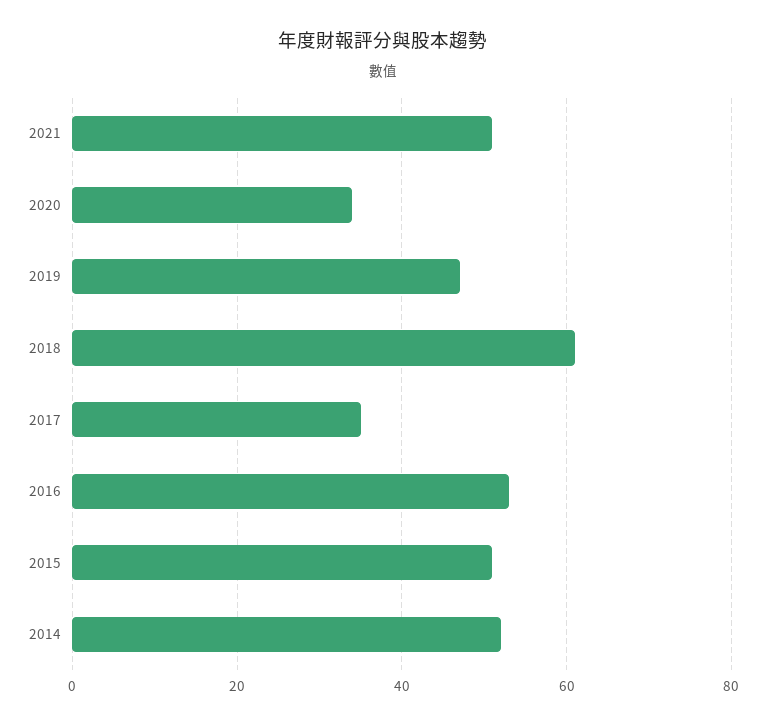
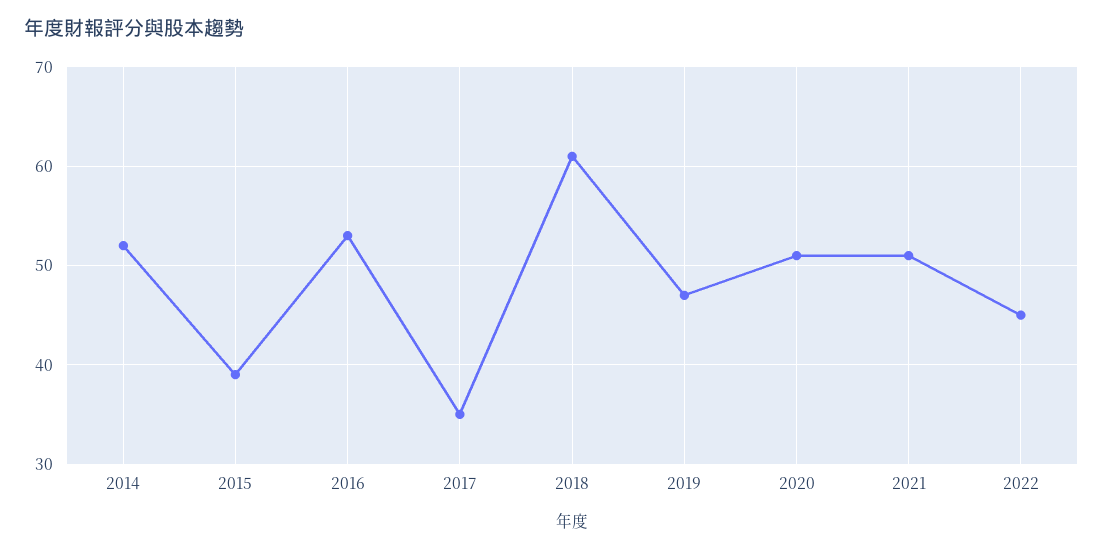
2020: 35 -> 51
2015: 50 -> 39
2022: none -> 45

